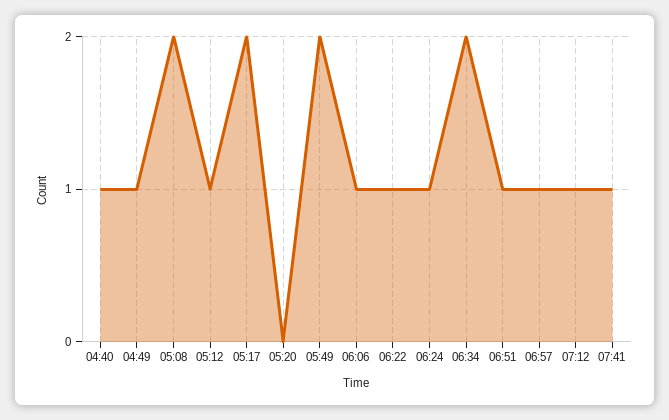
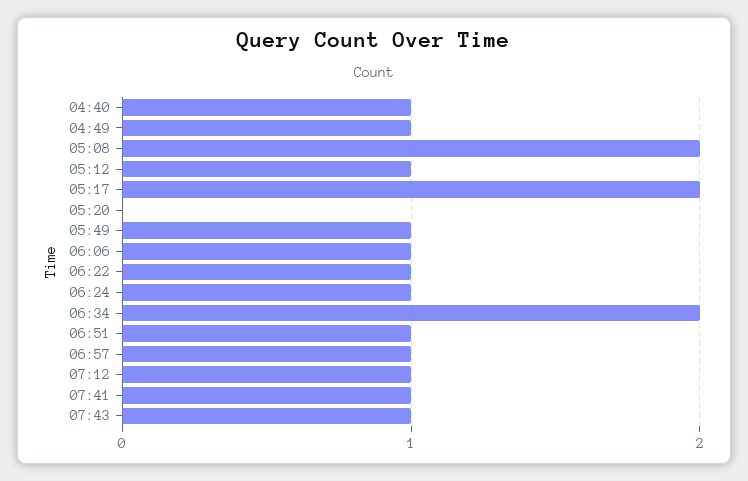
05:49: 2 -> 1
07:43: none -> 1

